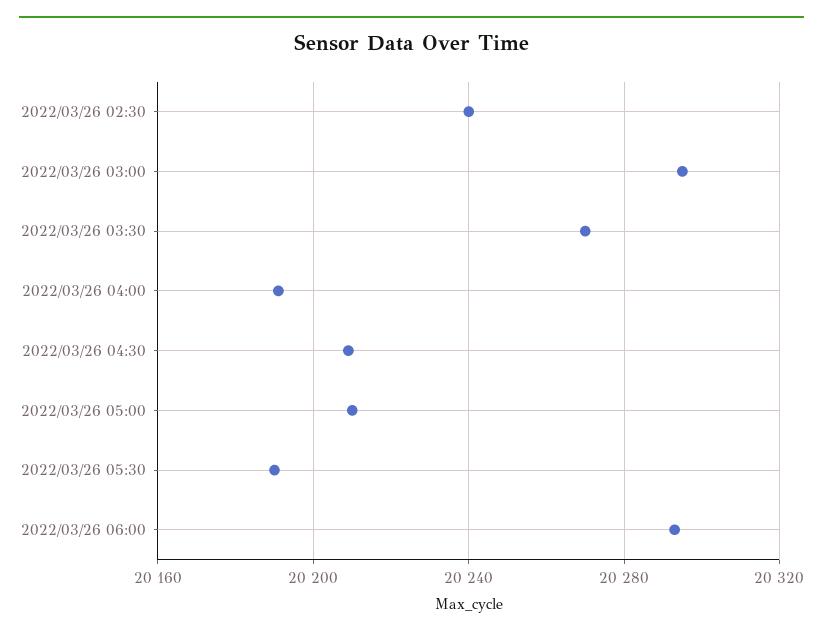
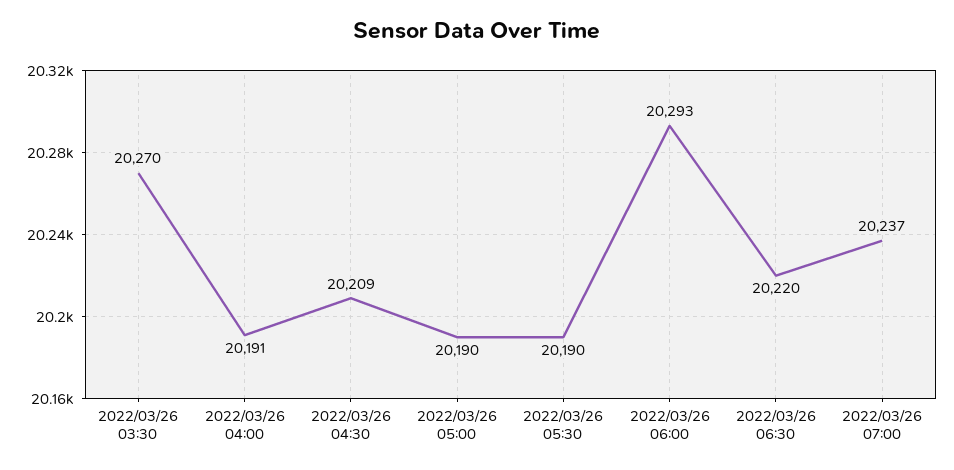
2022/03/26 02:30: 20240 -> none
2022/03/26 03:00: 20295 -> none
2022/03/26 05:00: 20210 -> 20190
2022/03/26 06:30: none -> 20220
2022/03/26 07:00: none -> 20237

